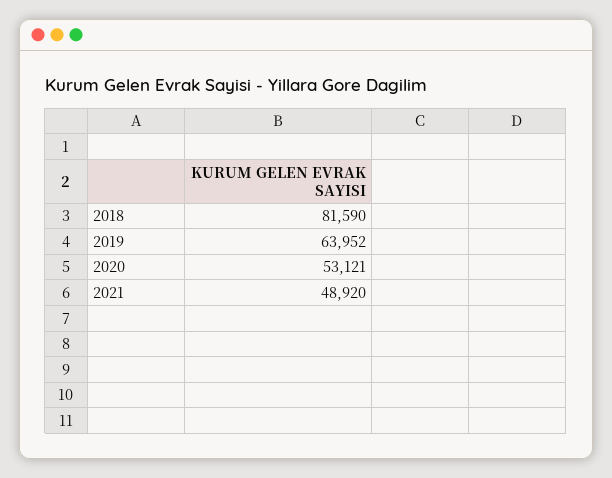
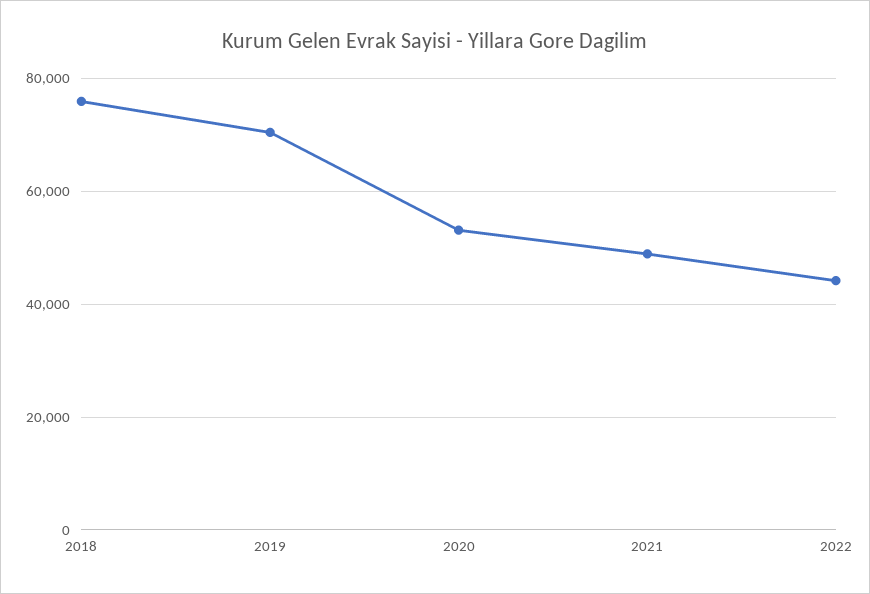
2018: 81590 -> 76000
2019: 63952 -> 70000
2022: none -> 44000

